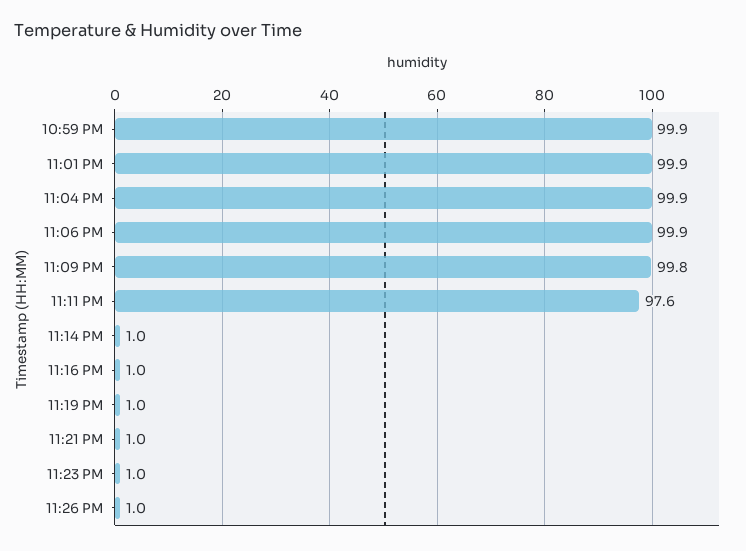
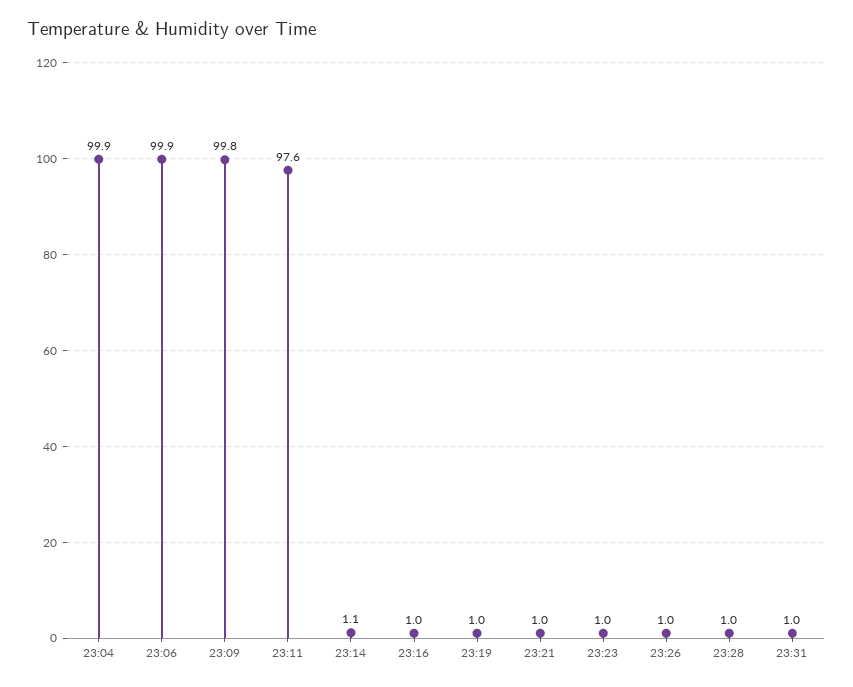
10:59 PM: 99.9 -> none
11:01 PM: 99.9 -> none
11:14 PM: 1 -> 1.1
23:28: none -> 1
23:31: none -> 1

